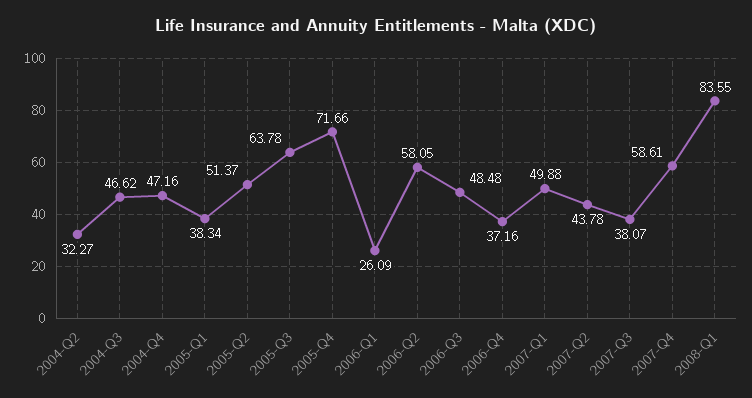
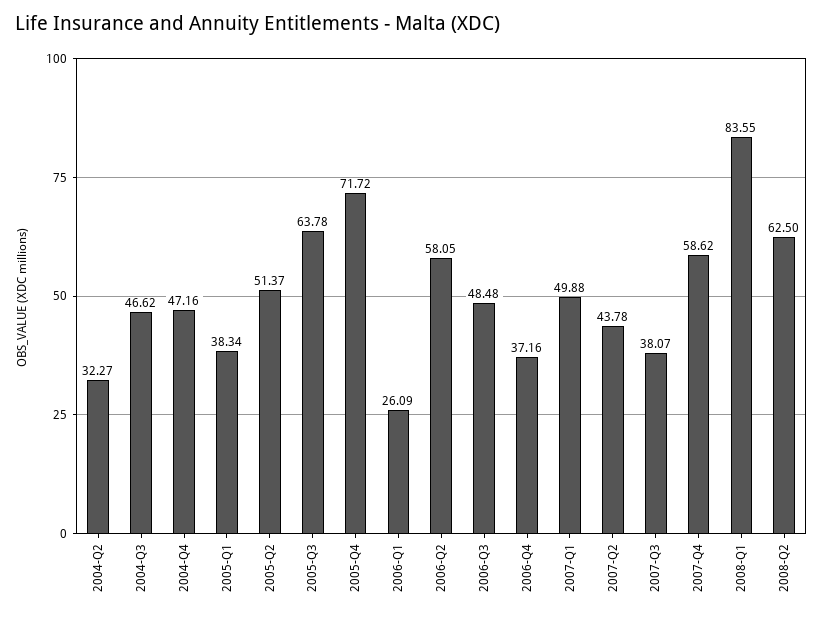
2005-Q4: 71.66 -> 71.72
2007-Q4: 58.61 -> 58.62
2008-Q2: none -> 62.5

